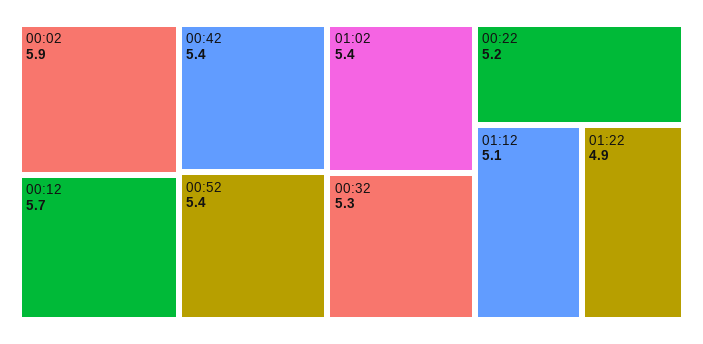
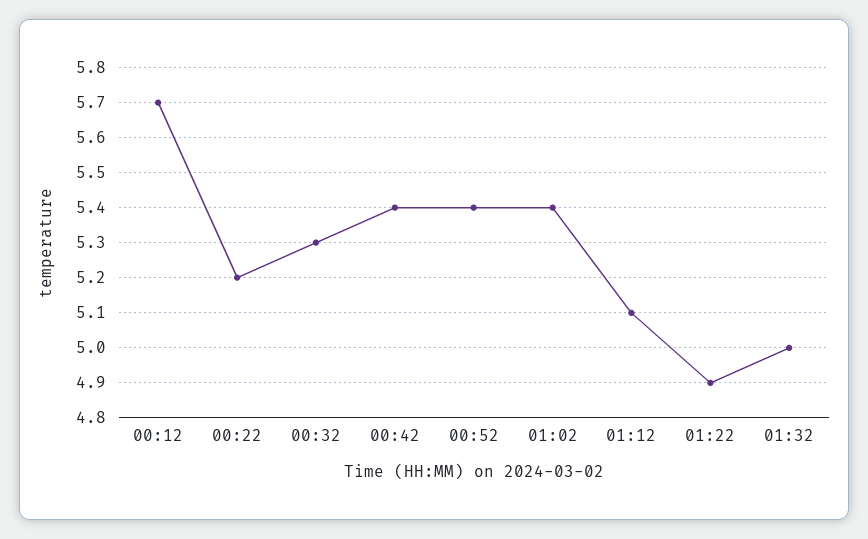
00:02: 5.9 -> none
01:32: none -> 5

